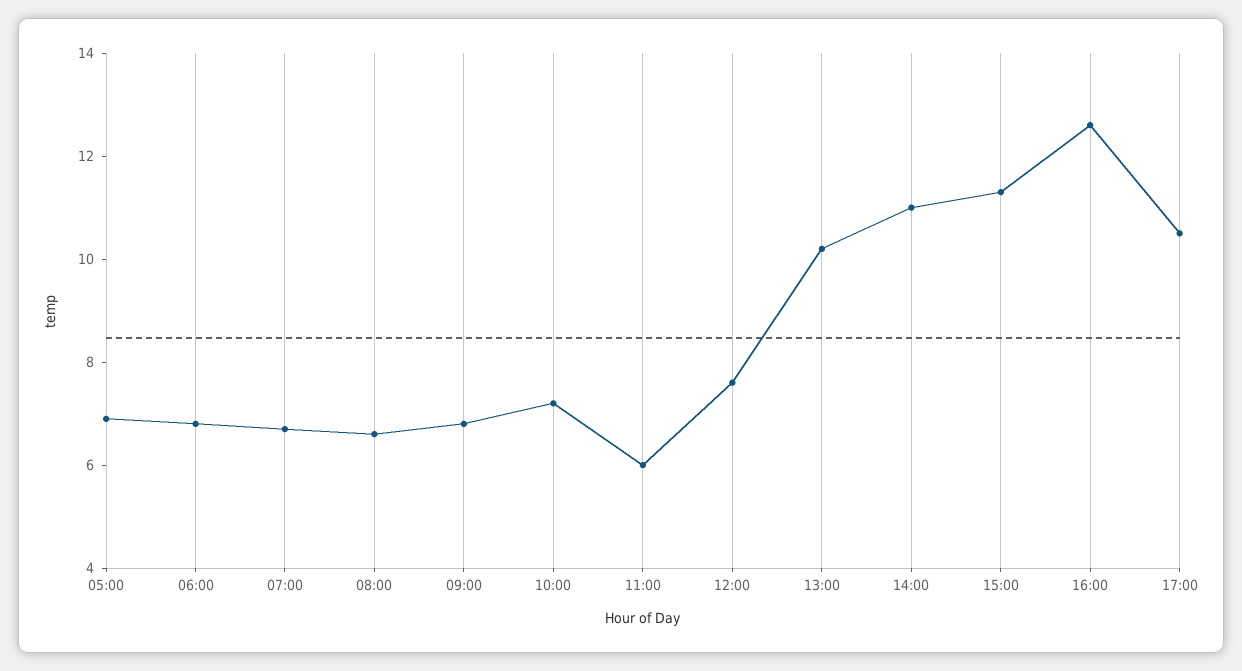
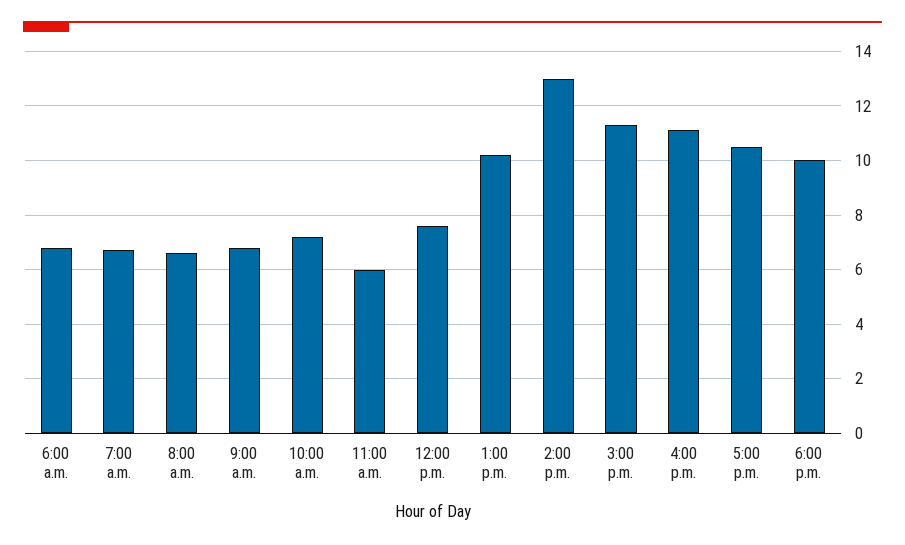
05:00: 7 -> none
14:00: 11 -> 13
16:00: 12.5 -> 11
6:00 p.m.: none -> 10

